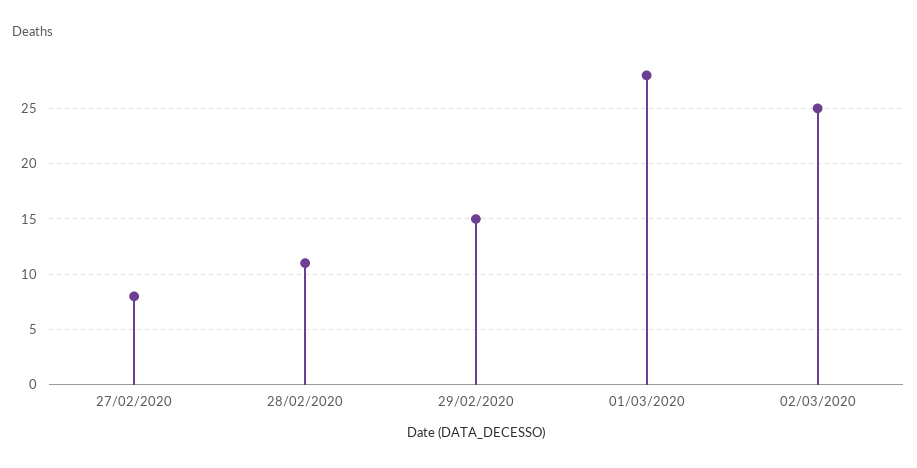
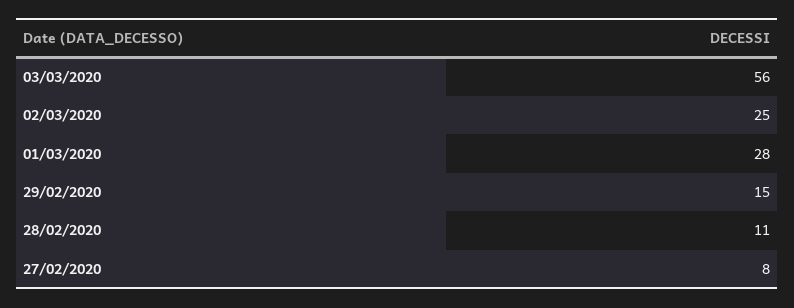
03/03/2020: none -> 56

